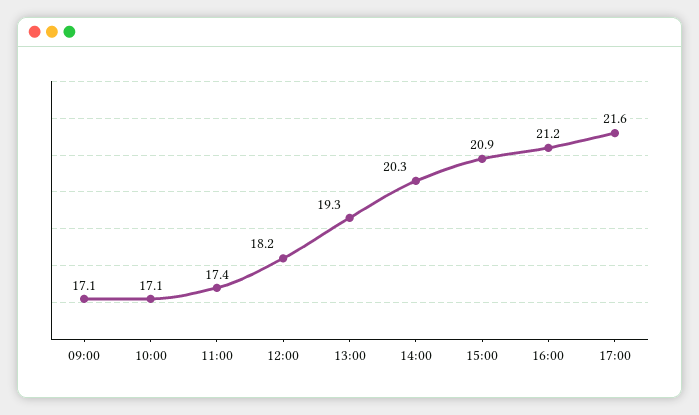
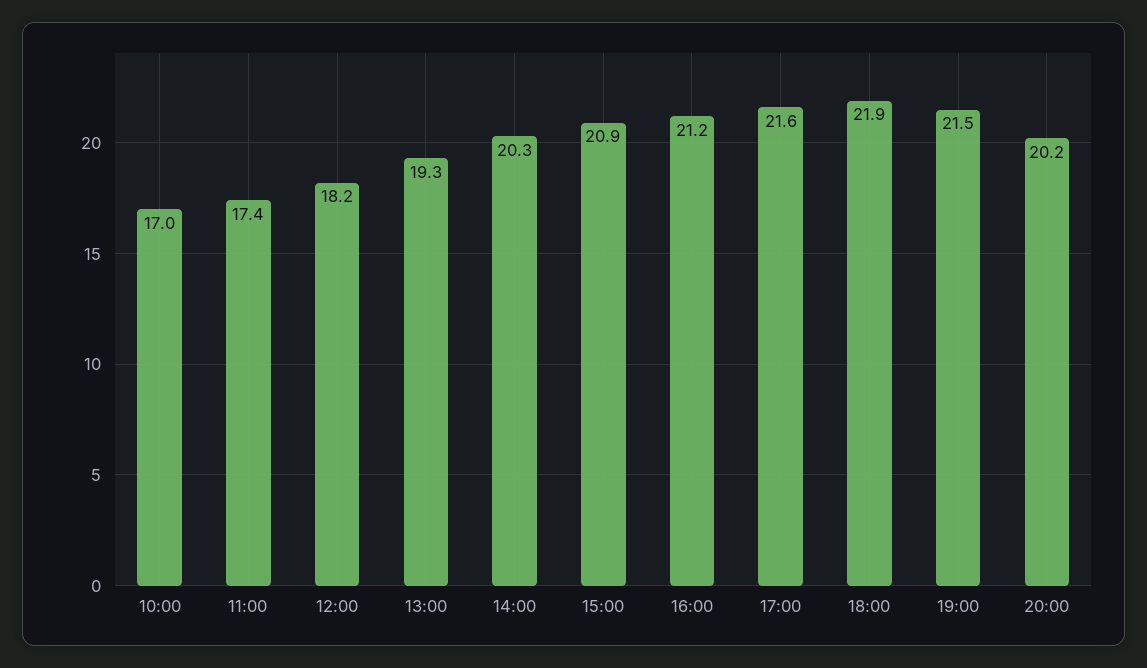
09:00: 17.1 -> none
10:00: 17.1 -> 17
18:00: none -> 21.9
19:00: none -> 21.5
20:00: none -> 20.2

